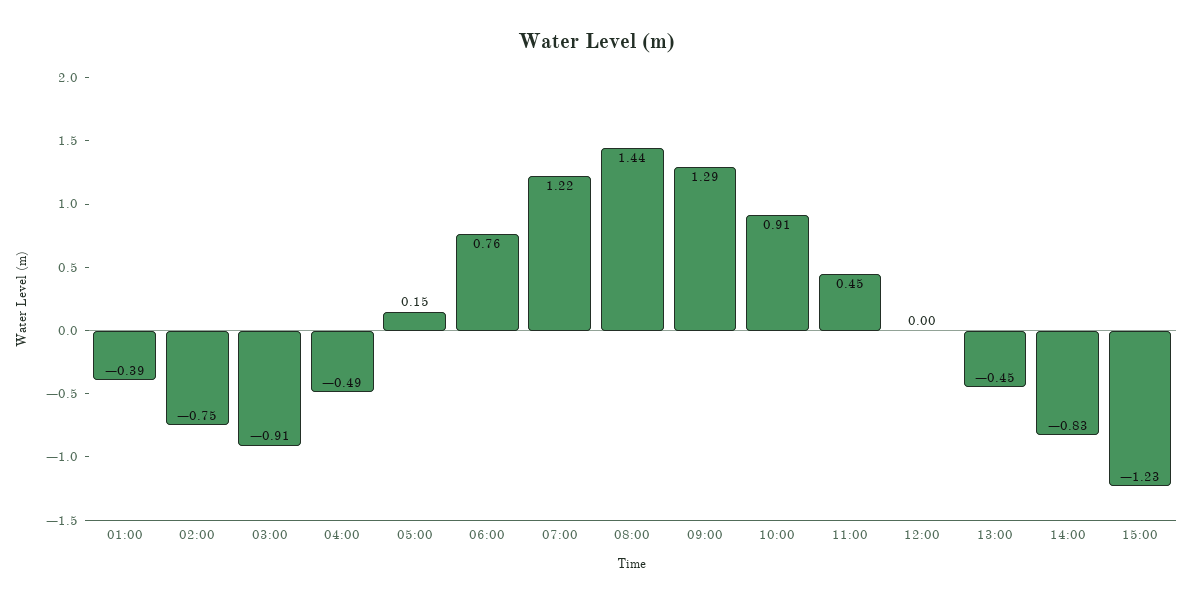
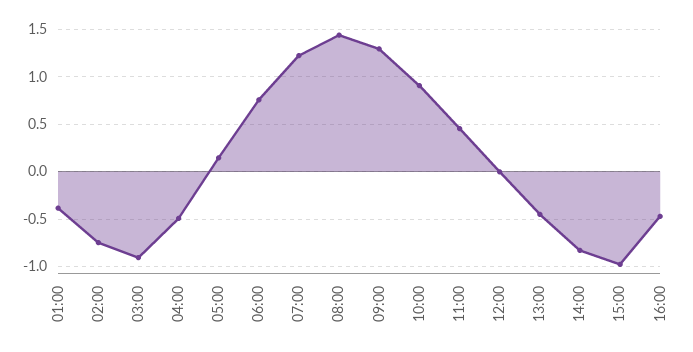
15:00: -1.23 -> -1
16:00: none -> -0.5

